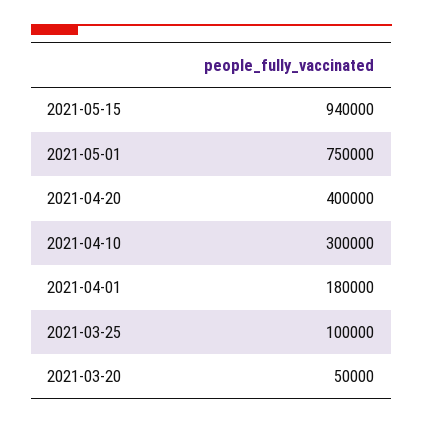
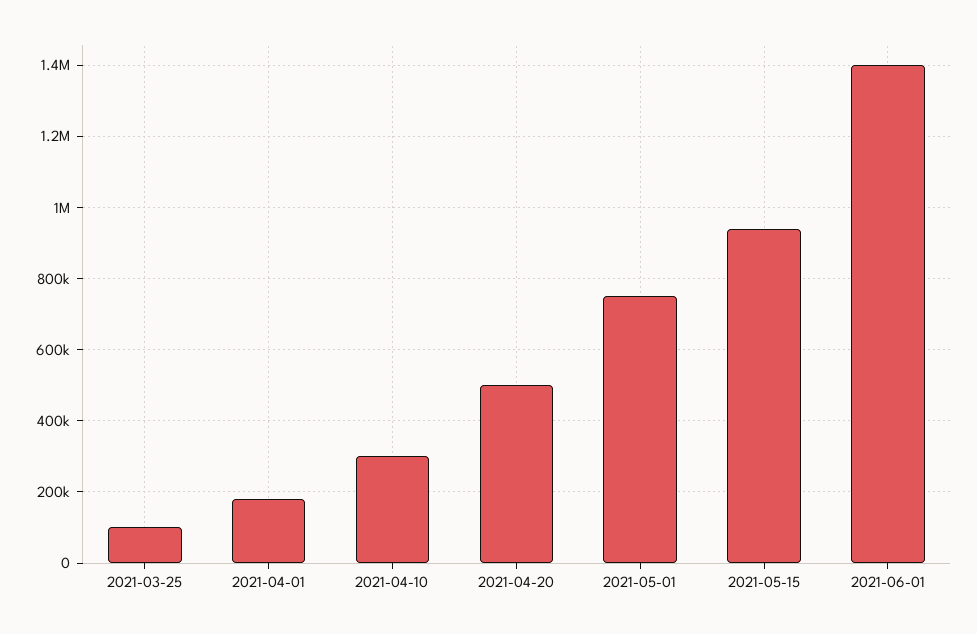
2021-04-20: 400000 -> 500000
2021-03-20: 50000 -> none
2021-06-01: none -> 1400000

